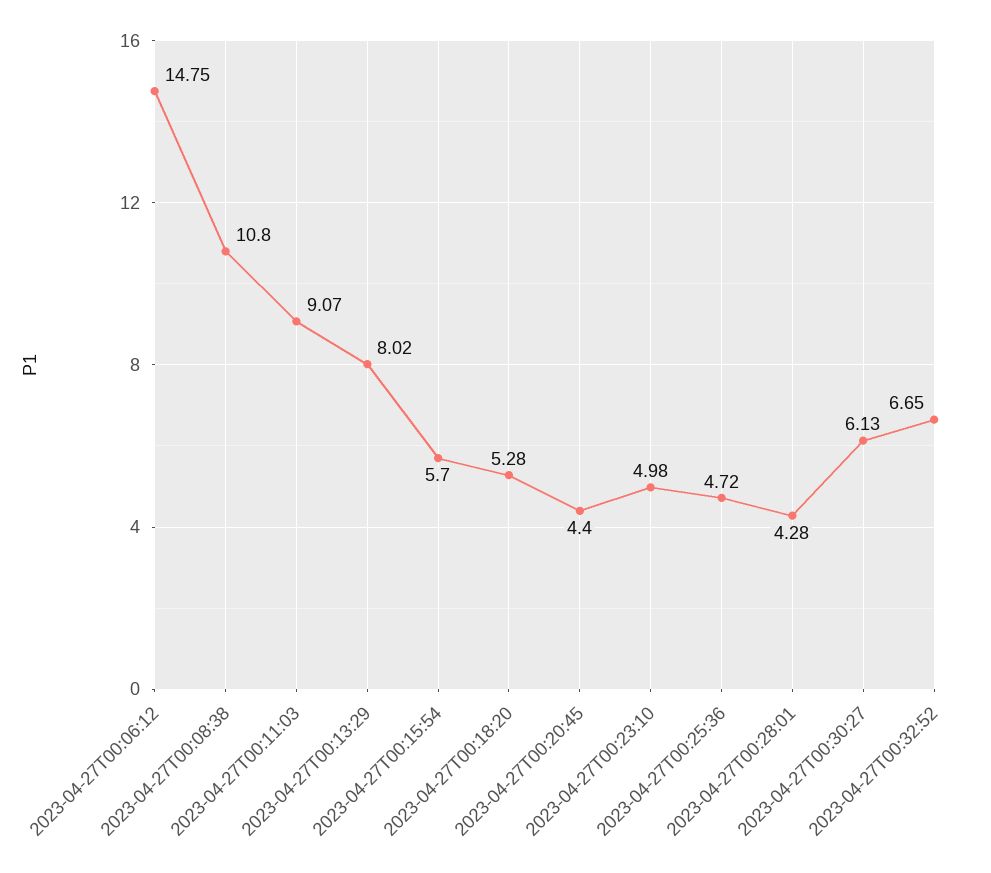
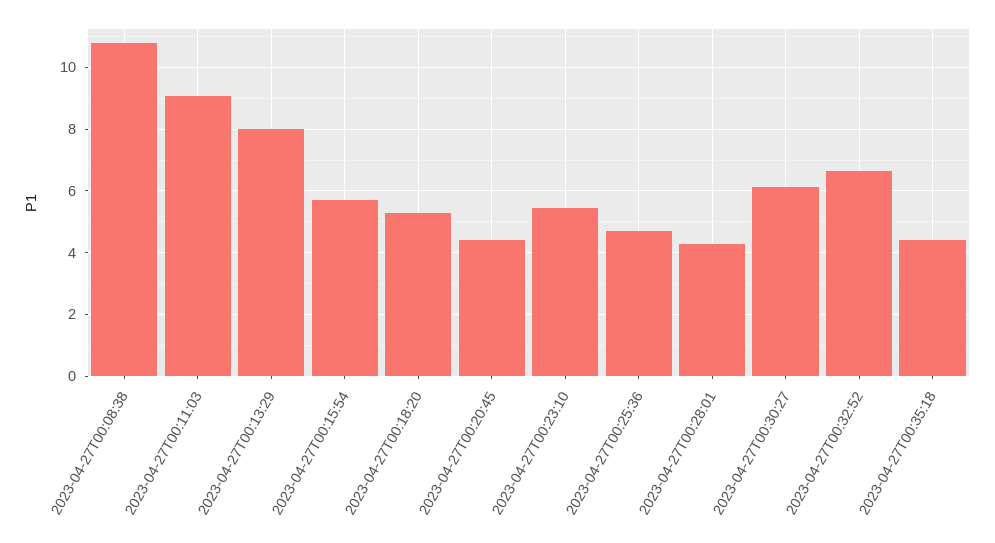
2023-04-27T00:06:12: 14.75 -> none
2023-04-27T00:23:10: 4.98 -> 5.4
2023-04-27T00:35:18: none -> 4.4

